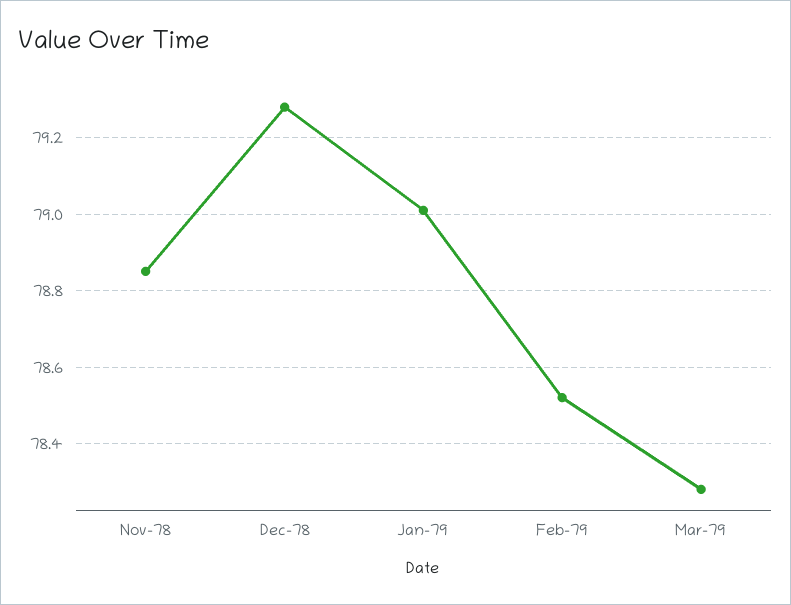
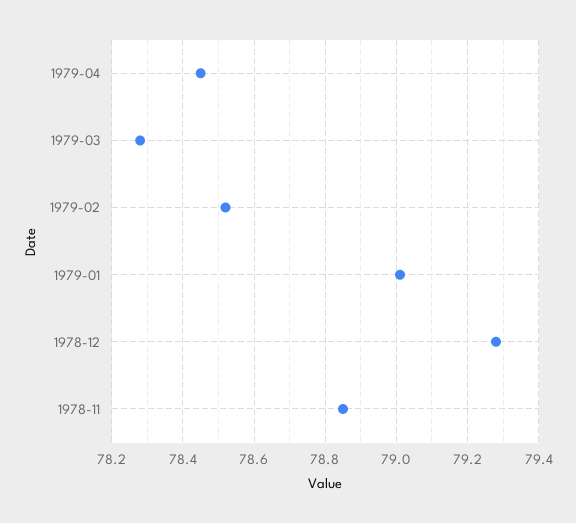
1979-04: none -> 78.45

